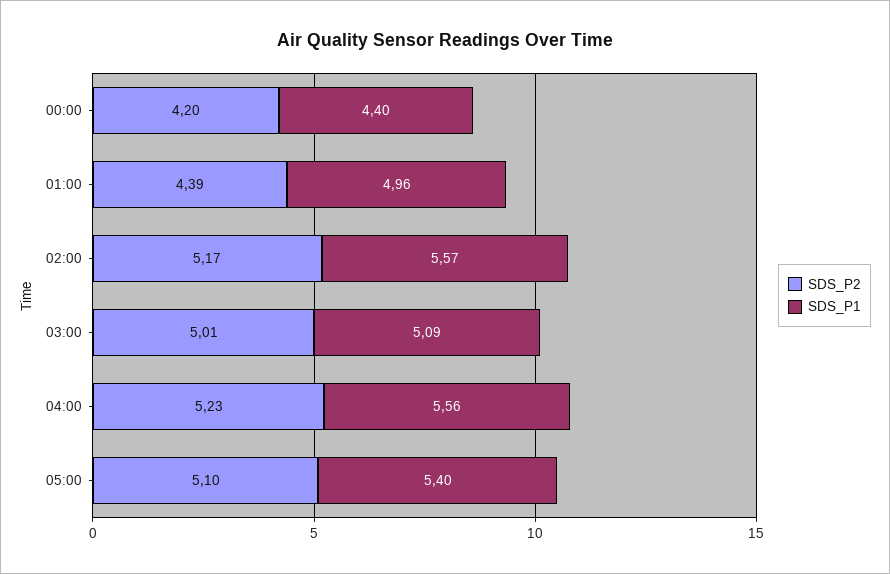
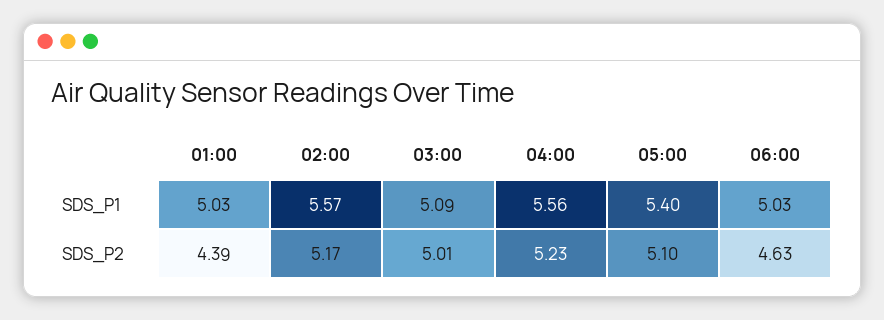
SDS_P2, 00:00: 4.2 -> none
SDS_P1, 00:00: 4.4 -> none
SDS_P1, 01:00: 4.96 -> 5.03
SDS_P1, 06:00: none -> 5.03
SDS_P2, 06:00: none -> 4.63

